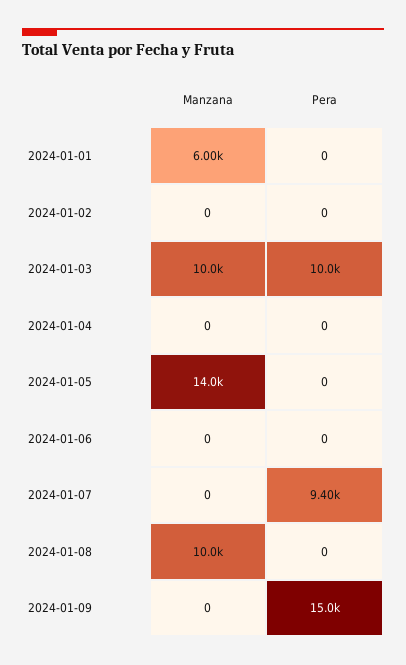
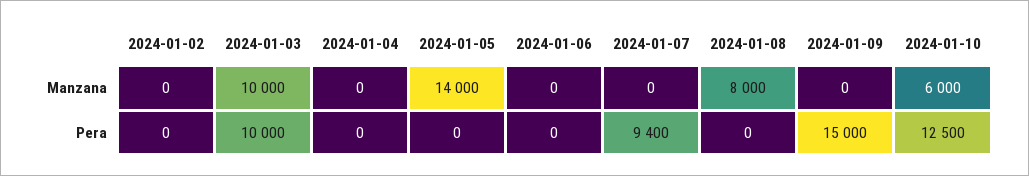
Manzana, 2024-01-01: 6000 -> none
Pera, 2024-01-01: 0 -> none
Manzana, 2024-01-08: 10000 -> 8000
Manzana, 2024-01-10: none -> 6000
Pera, 2024-01-10: none -> 12500

